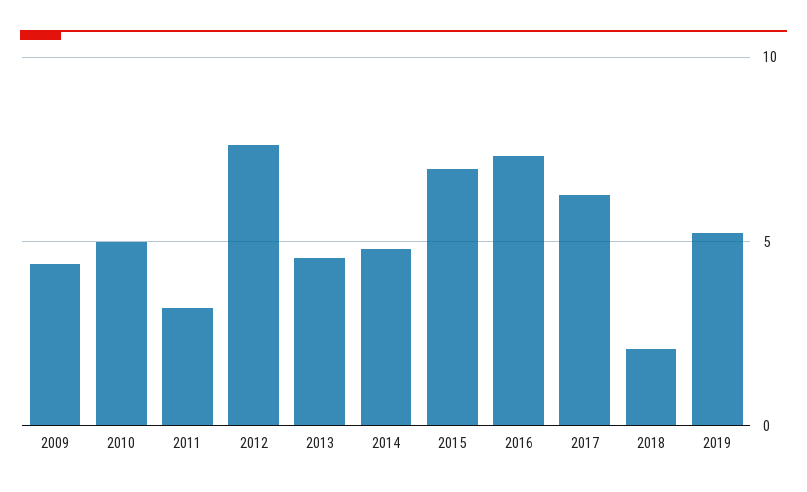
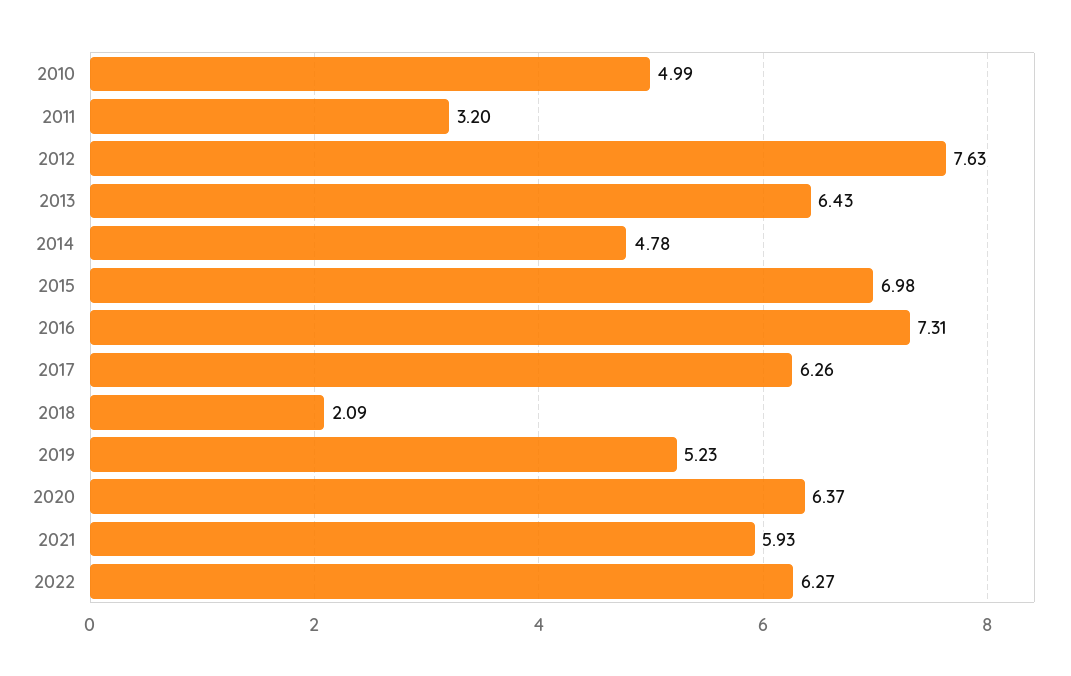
2009: 4.5 -> none
2013: 4.5 -> 6.43
2020: none -> 6.37
2021: none -> 5.93
2022: none -> 6.27

